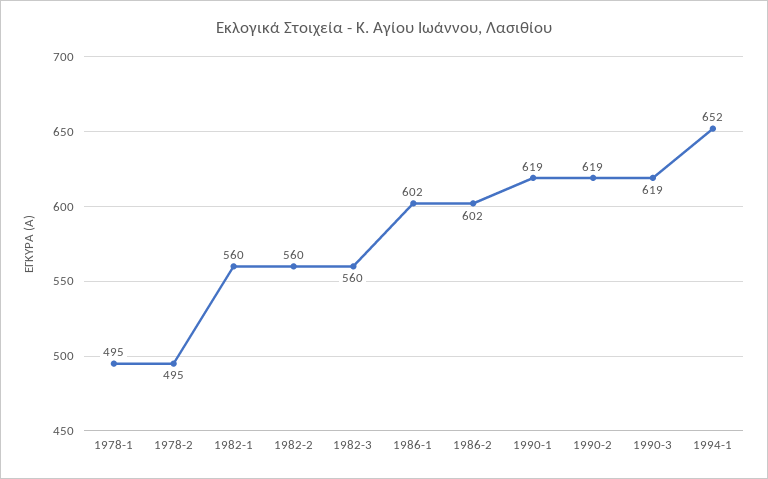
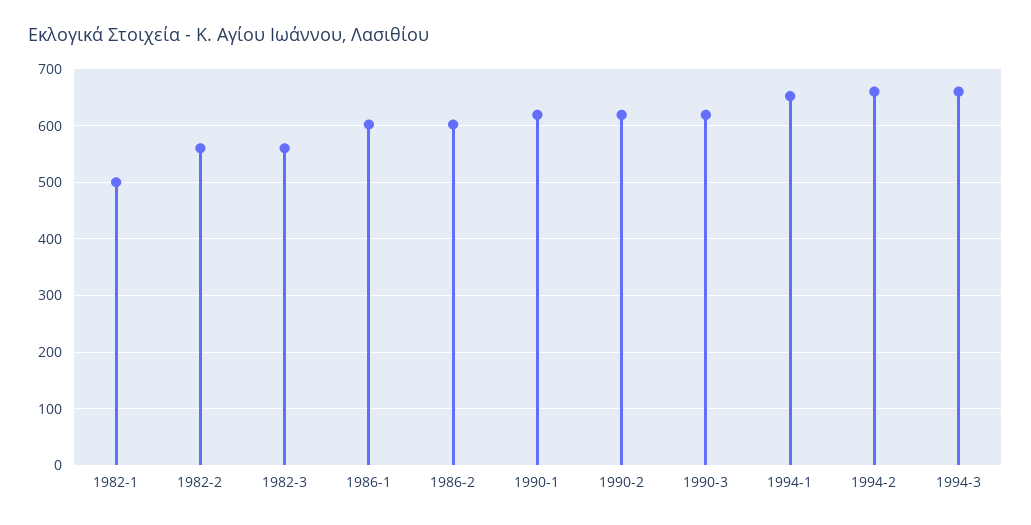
1978-1: 495 -> none
1978-2: 495 -> none
1982-1: 560 -> 500
1994-2: none -> 660
1994-3: none -> 660

